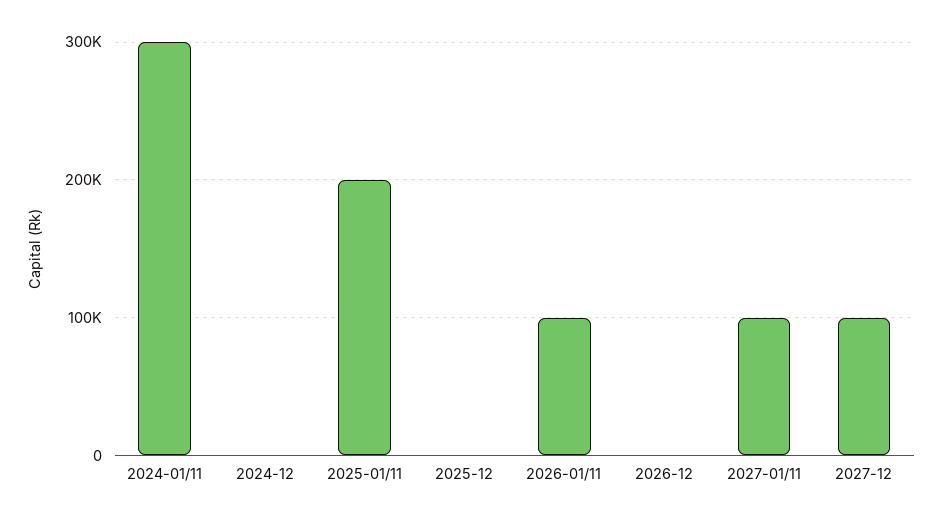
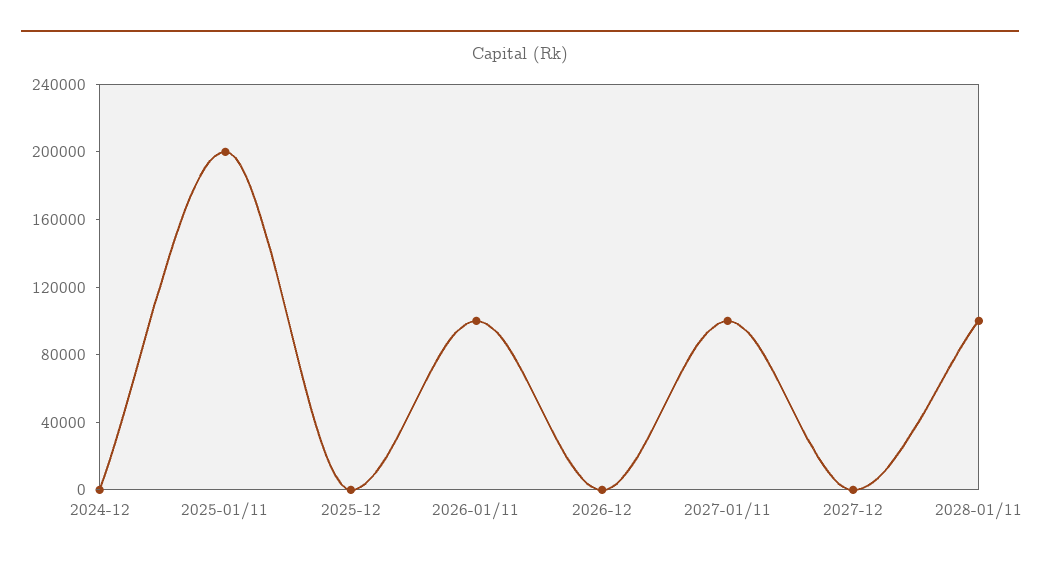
2024-01/11: 300000 -> none
2027-12: 100000 -> 0
2028-01/11: none -> 100000

